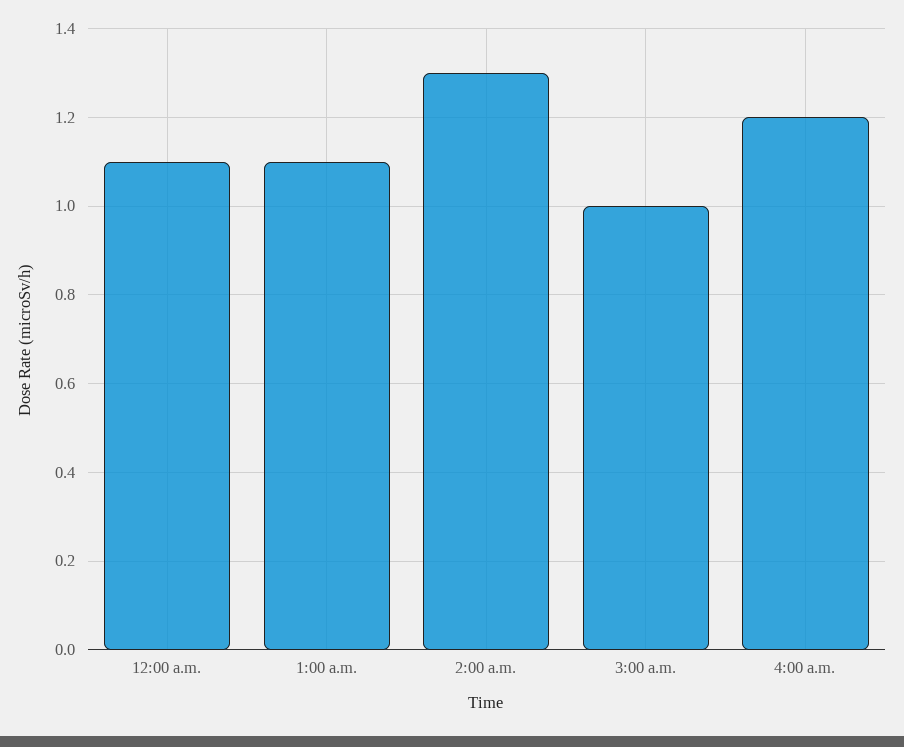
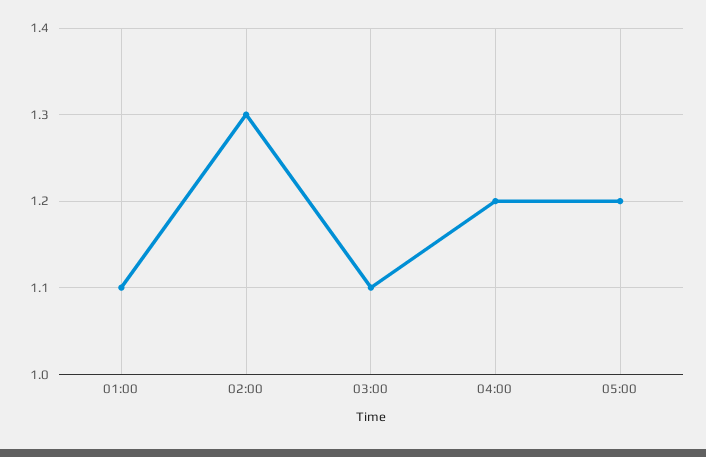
12:00 a.m.: 1.1 -> none
3:00 a.m.: 1 -> 1.1
05:00: none -> 1.2

